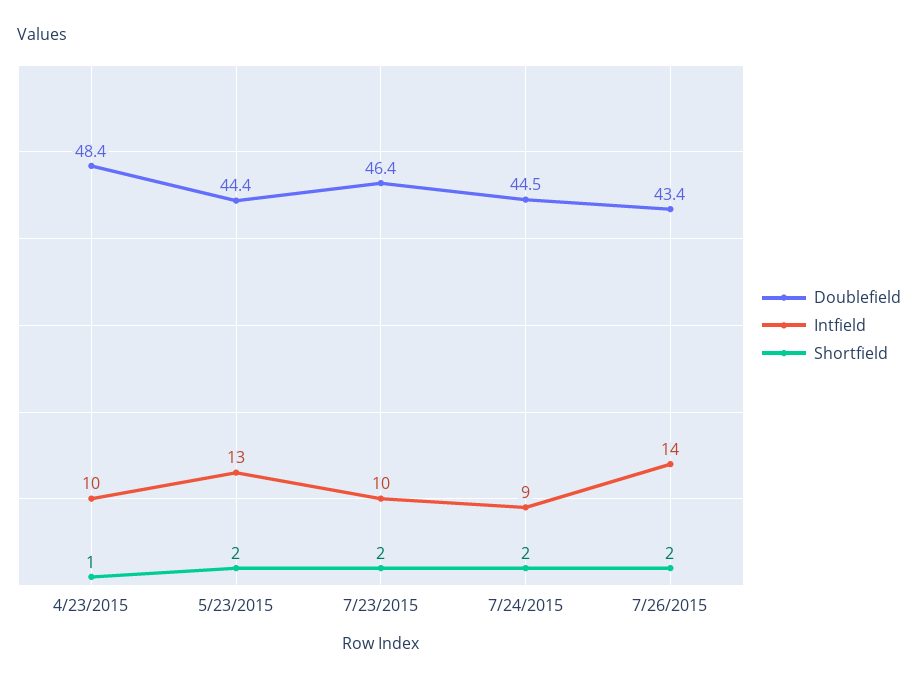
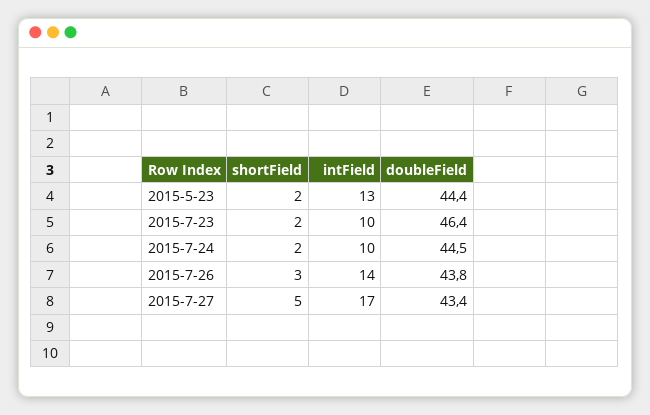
Doublefield, 4/23/2015: 48.4 -> none
Intfield, 4/23/2015: 10 -> none
Shortfield, 4/23/2015: 1 -> none
Intfield, 7/24/2015: 9 -> 10
Doublefield, 7/26/2015: 43.4 -> 43.8
Shortfield, 7/26/2015: 2 -> 3
Shortfield, 2015-7-27: none -> 5
Intfield, 2015-7-27: none -> 17
Doublefield, 2015-7-27: none -> 43.4

